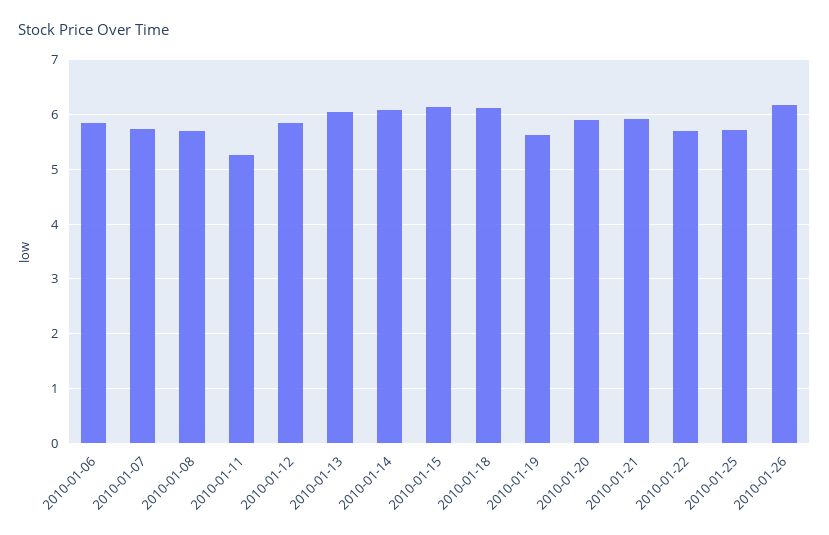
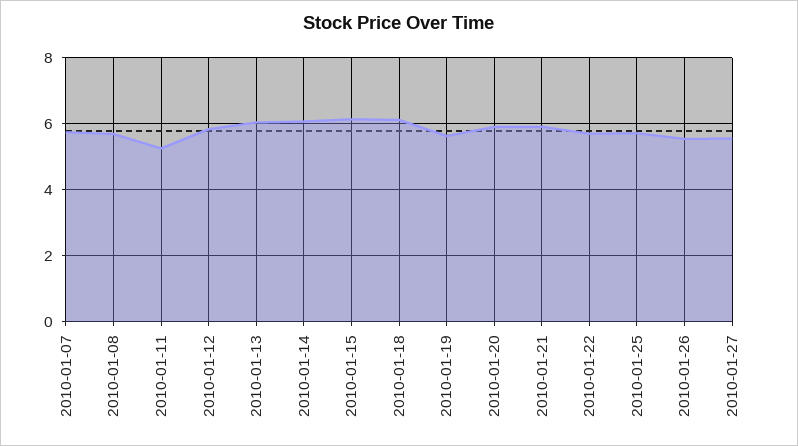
2010-01-06: 5.8 -> none
2010-01-26: 6.2 -> 5.6
2010-01-27: none -> 5.6

